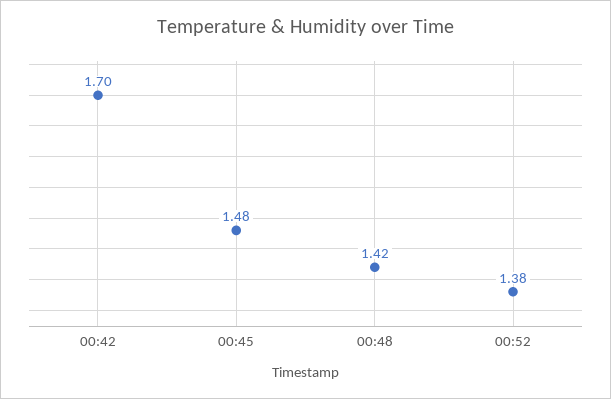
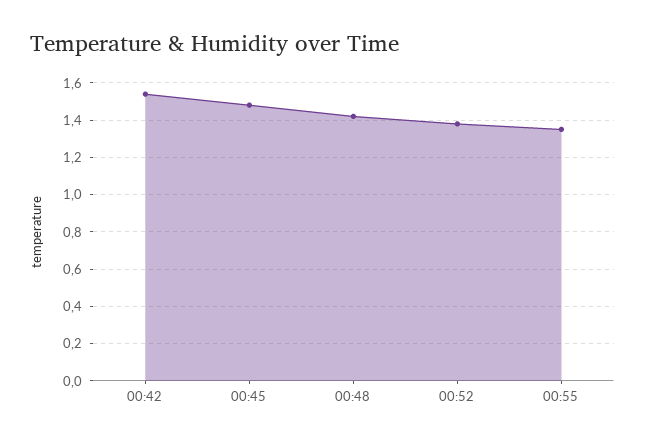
00:42: 1.7 -> 1.55
00:55: none -> 1.35

